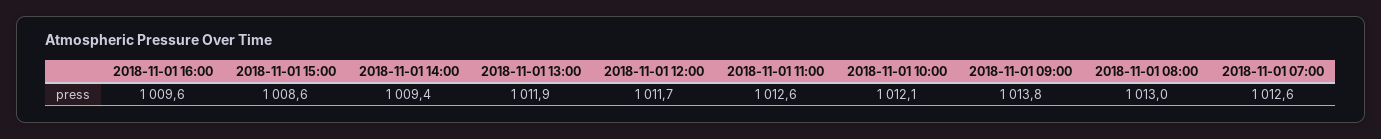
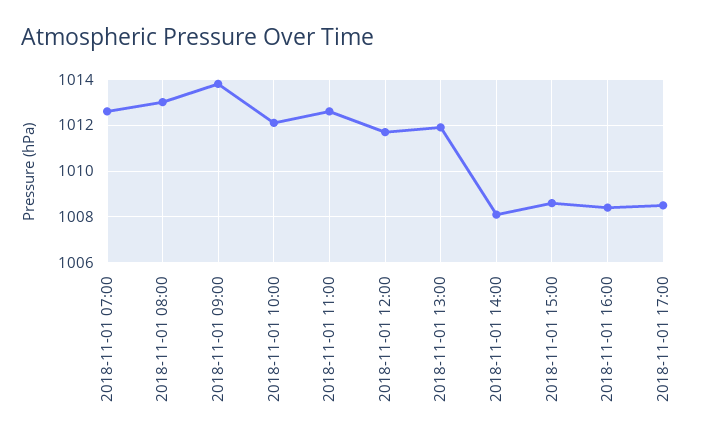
2018-11-01 16:00: 1009.6 -> 1008.5
2018-11-01 14:00: 1009.4 -> 1008
2018-11-01 17:00: none -> 1008.5

